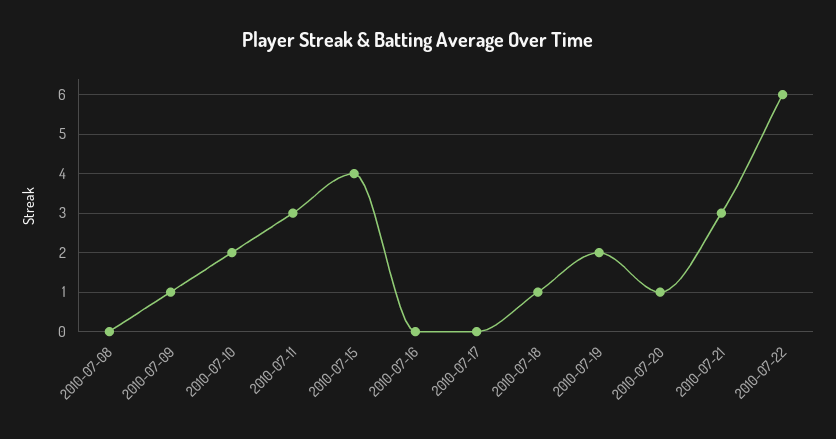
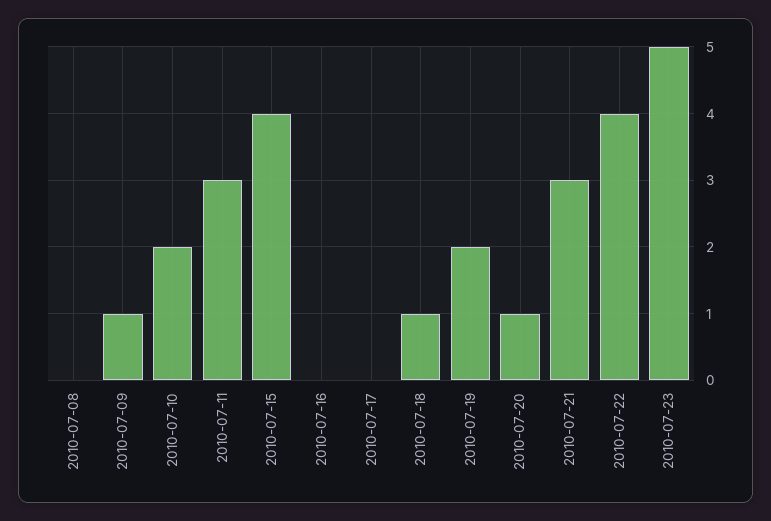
2010-07-22: 6 -> 4
2010-07-23: none -> 5

